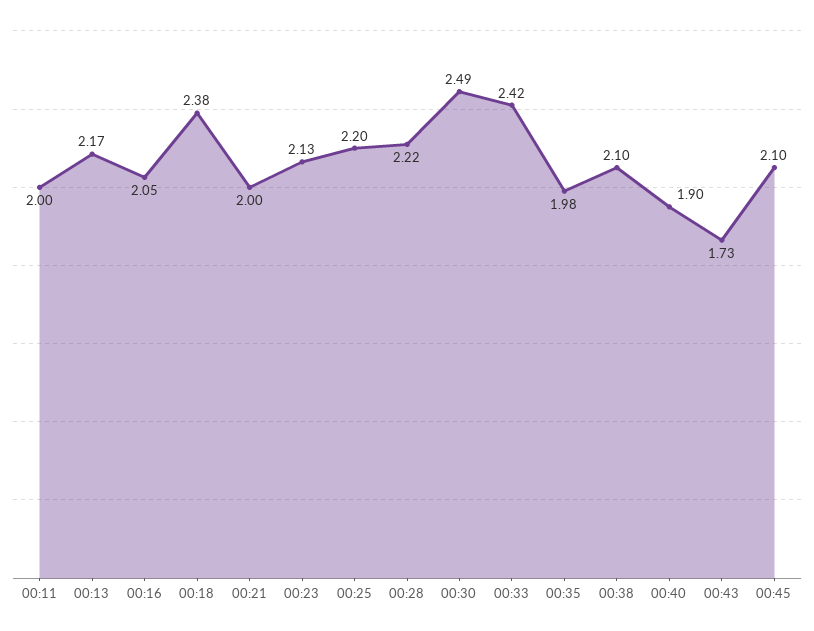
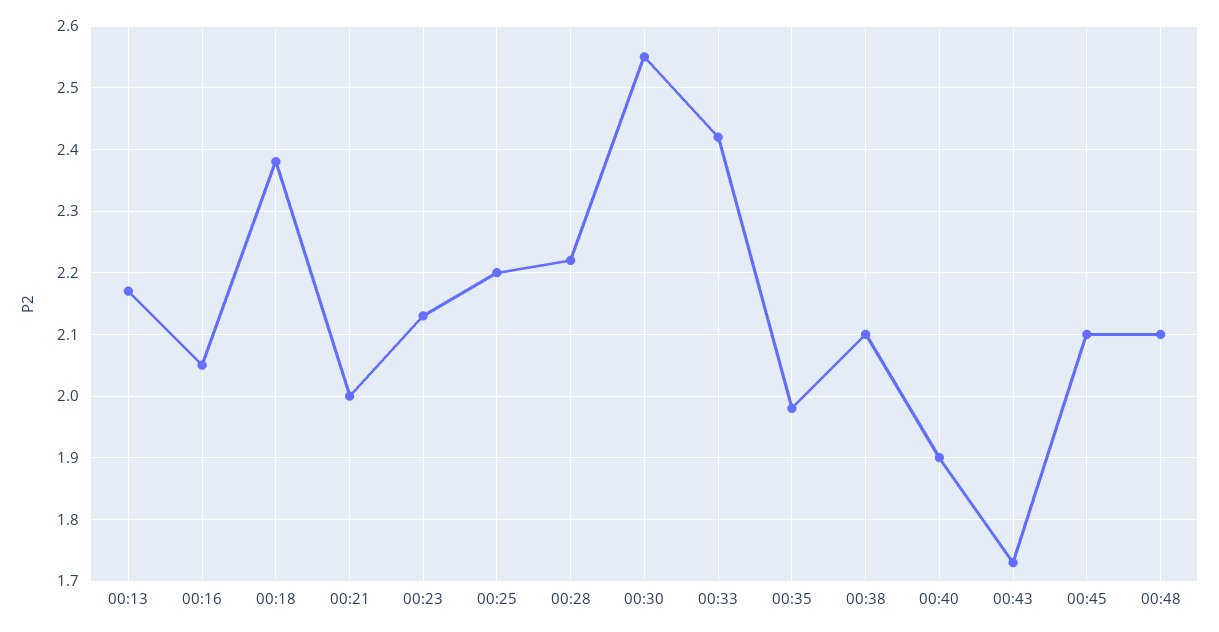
00:11: 2 -> none
00:30: 2.49 -> 2.55
00:48: none -> 2.1

